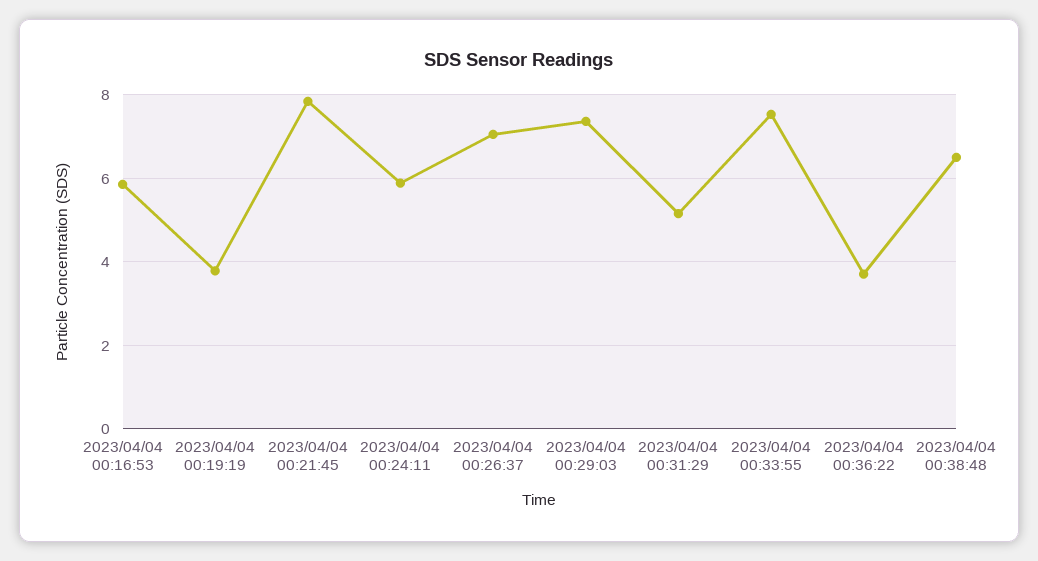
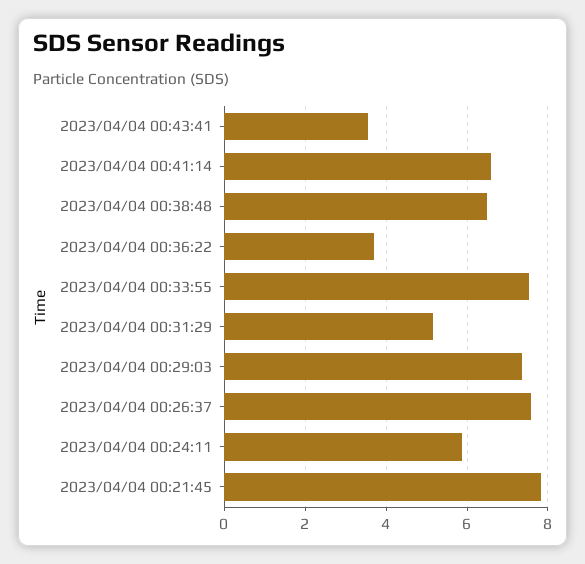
2023/04/04 00:16:53: 5.8 -> none
2023/04/04 00:19:19: 3.8 -> none
2023/04/04 00:26:37: 7 -> 7.6
2023/04/04 00:43:41: none -> 3.6
2023/04/04 00:41:14: none -> 6.6

